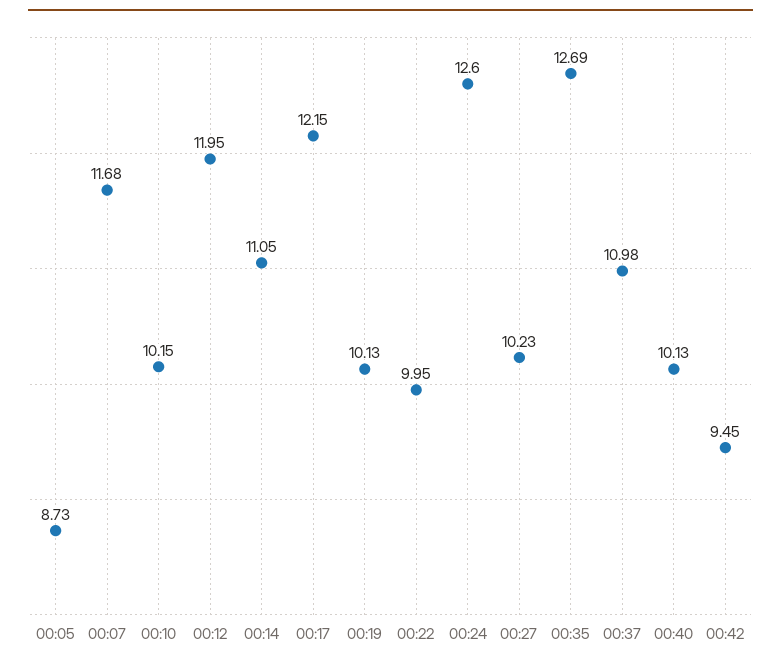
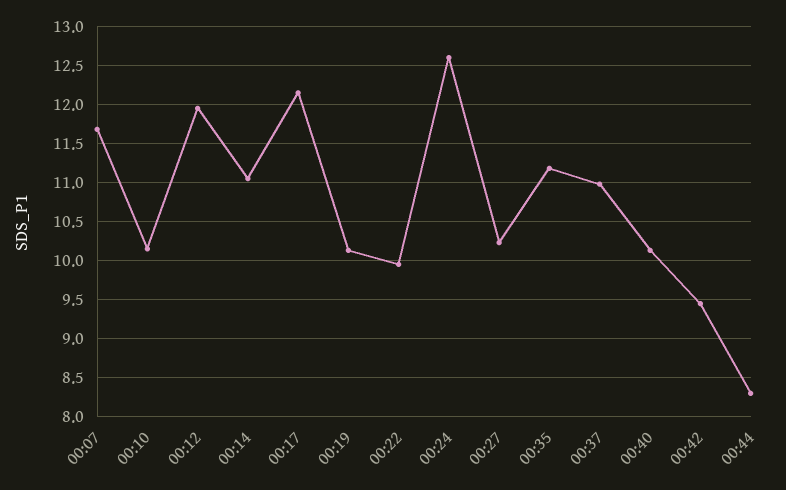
00:05: 8.73 -> none
00:35: 12.69 -> 11.2
00:44: none -> 8.3

